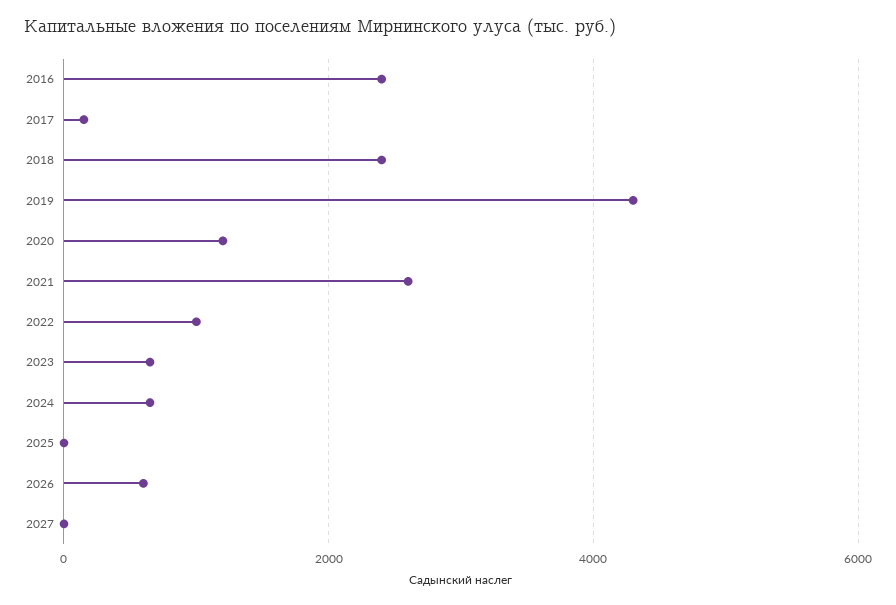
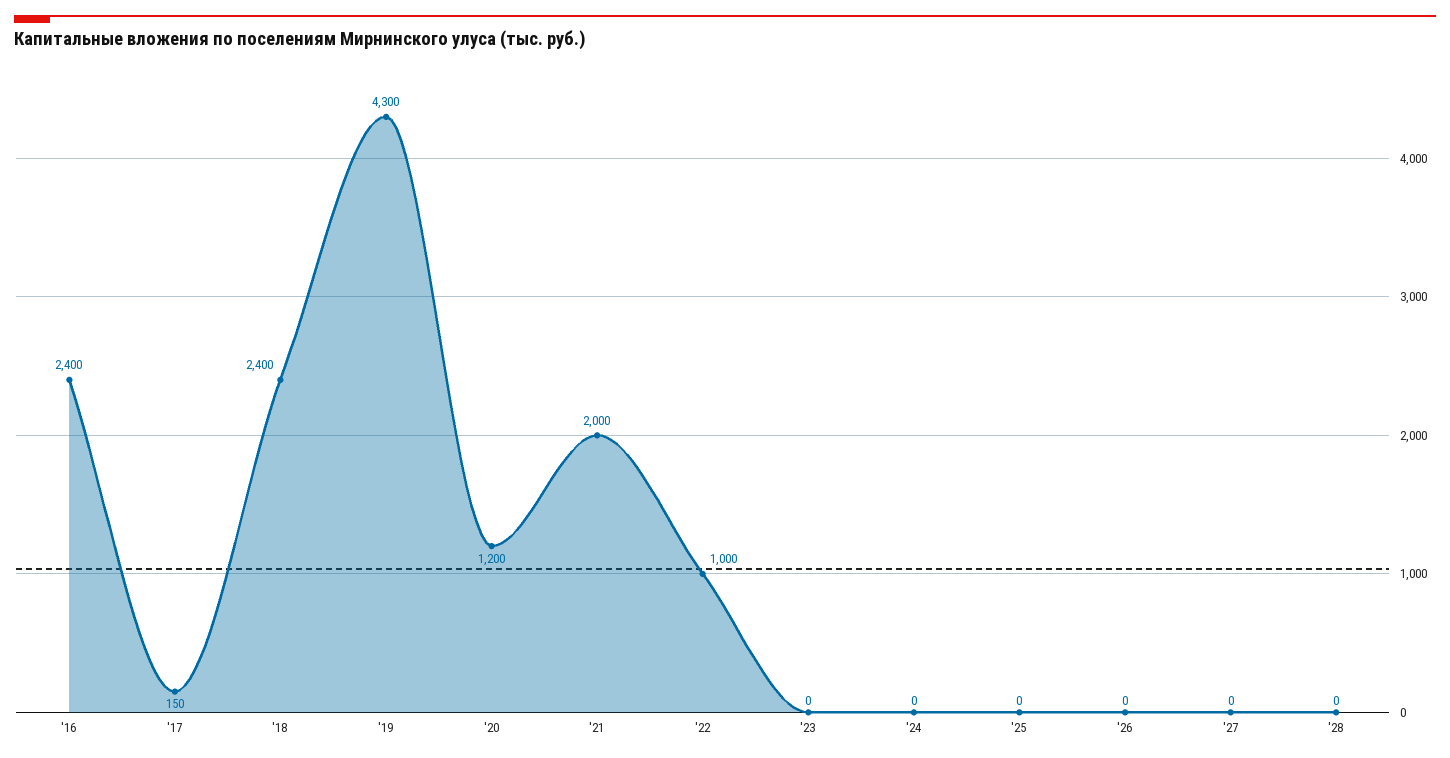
2021: 2600 -> 2000
2023: 600 -> 0
2024: 600 -> 0
2026: 600 -> 0
'28: none -> 0

